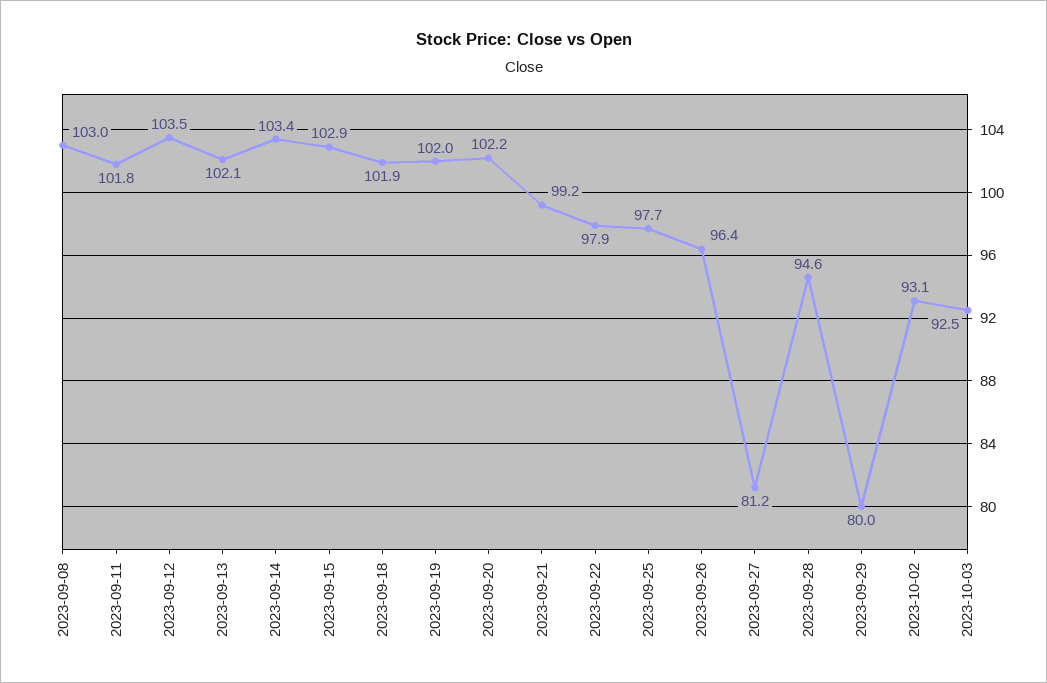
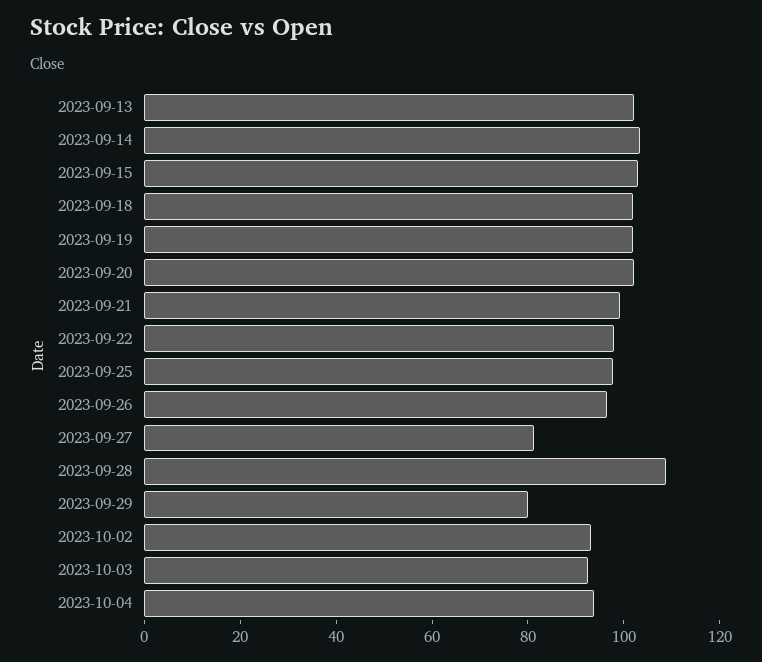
2023-09-08: 103 -> none
2023-09-11: 101.8 -> none
2023-09-12: 103.5 -> none
2023-09-28: 94.6 -> 110
2023-10-04: none -> 95

